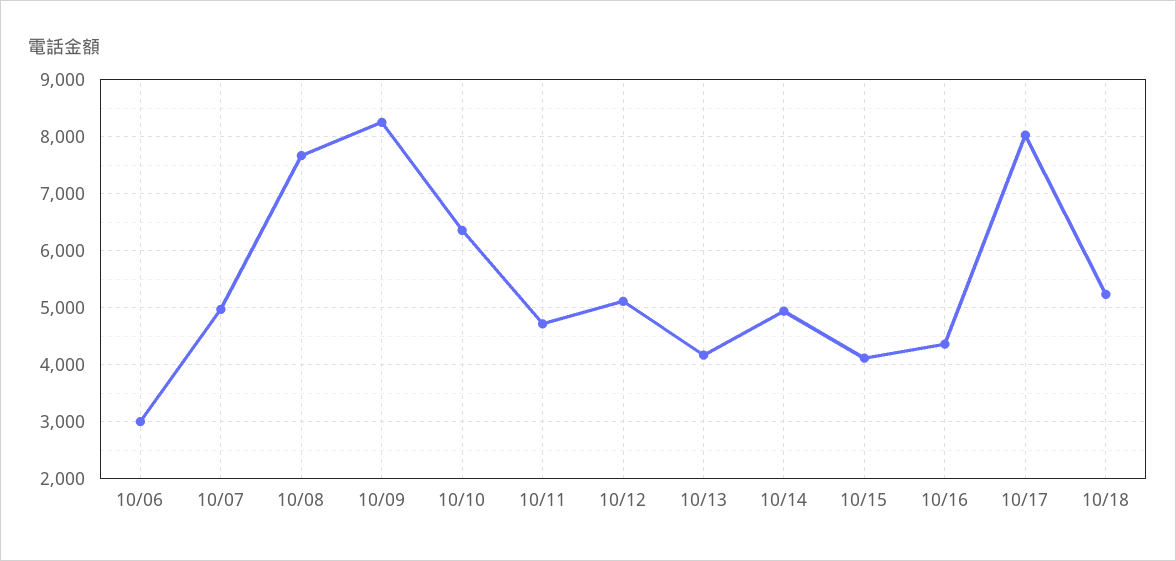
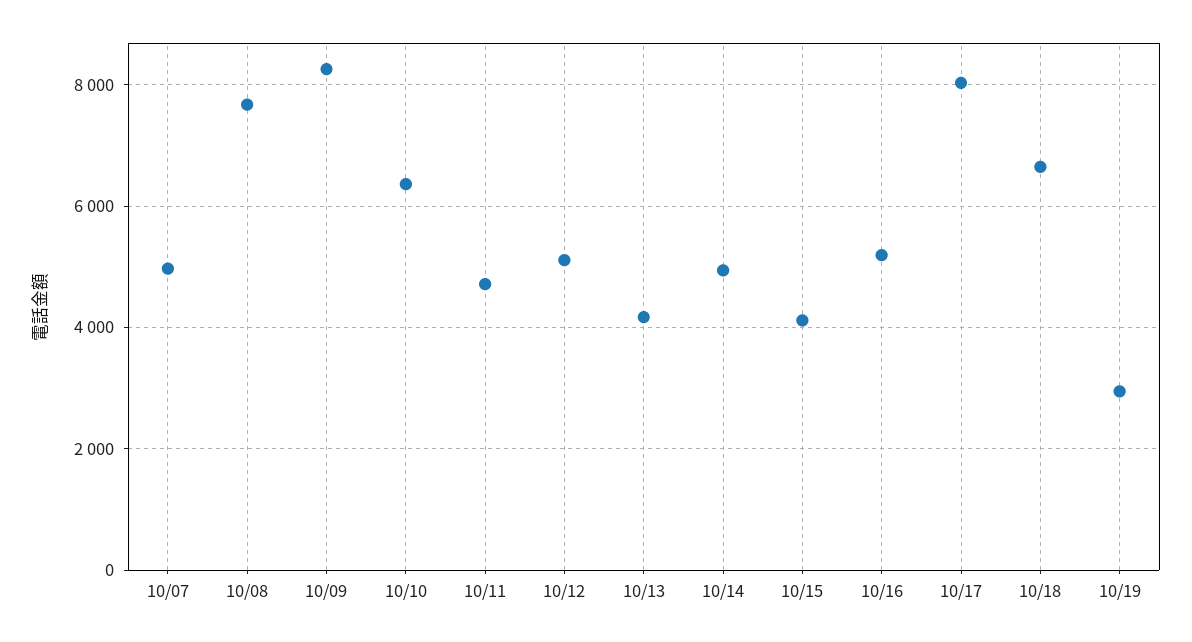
10/06: 3000 -> none
10/16: 4400 -> 5200
10/18: 5200 -> 6600
10/19: none -> 3000

